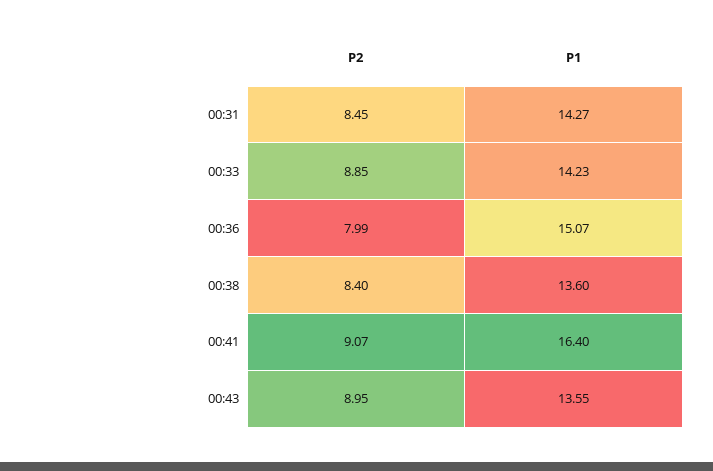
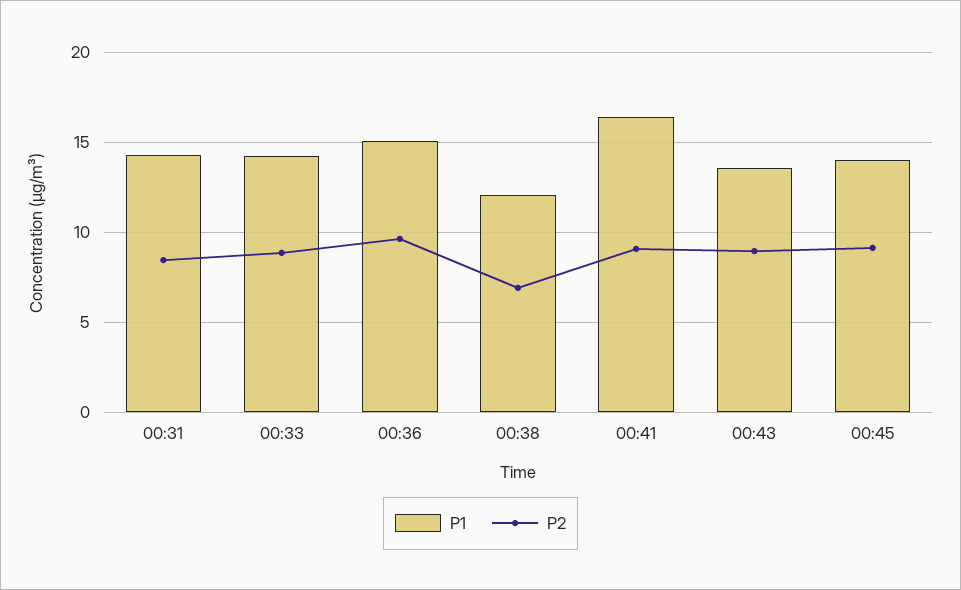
P2, 00:36: 7.99 -> 9.5
P2, 00:38: 8.4 -> 7
P1, 00:38: 13.6 -> 12
P1, 00:45: none -> 14
P2, 00:45: none -> 9

